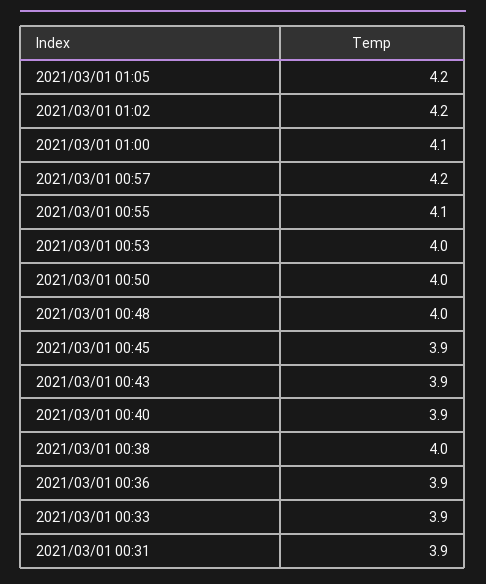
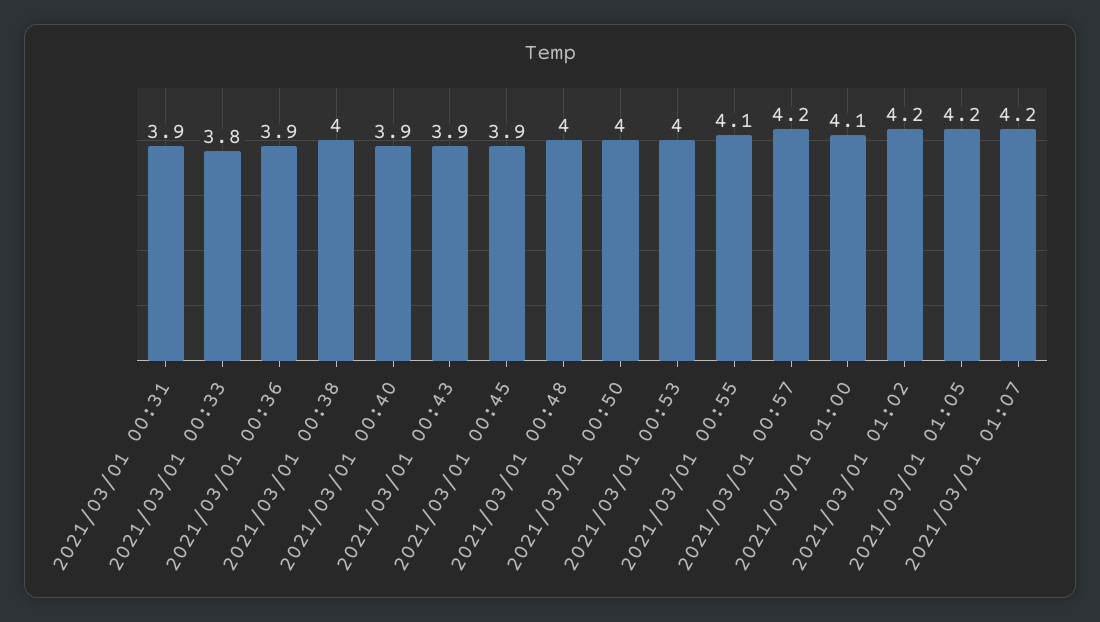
2021/03/01 00:33: 3.9 -> 3.8
2021/03/01 01:07: none -> 4.2

